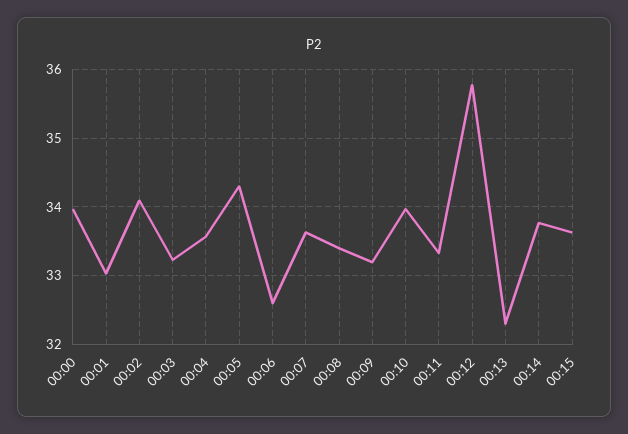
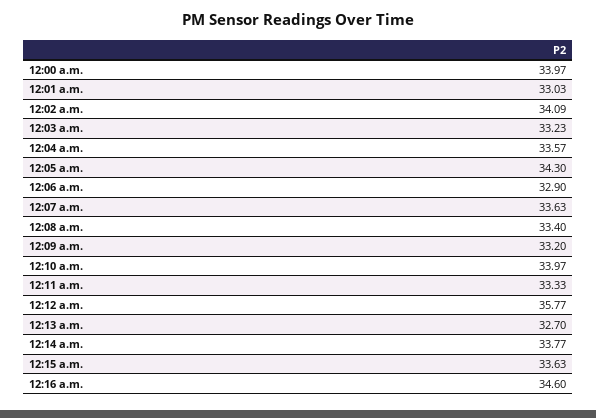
00:06: 32.6 -> 32.9
00:13: 32.3 -> 32.7
12:16 a.m.: none -> 34.6

